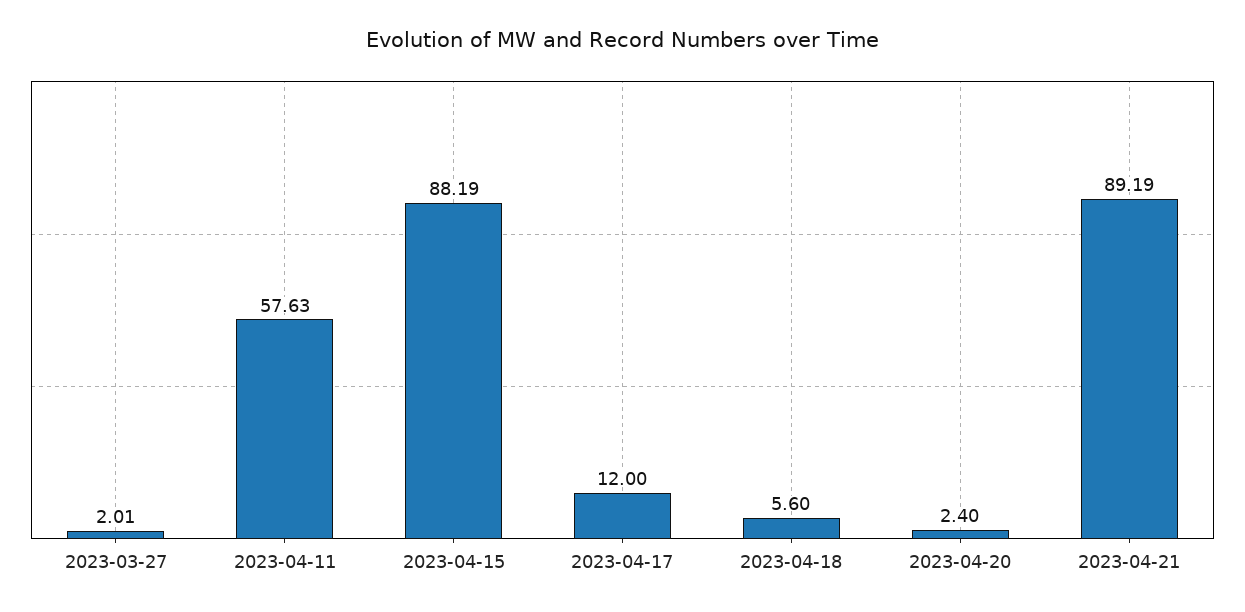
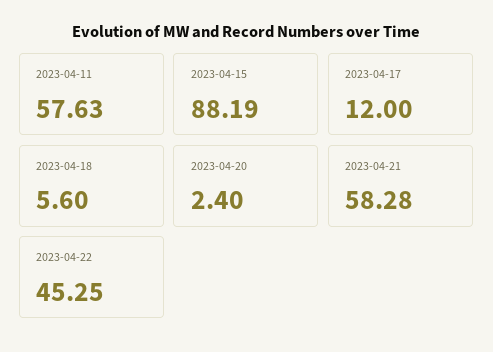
2023-03-27: 2.01 -> none
2023-04-21: 89.19 -> 58.28
2023-04-22: none -> 45.25

